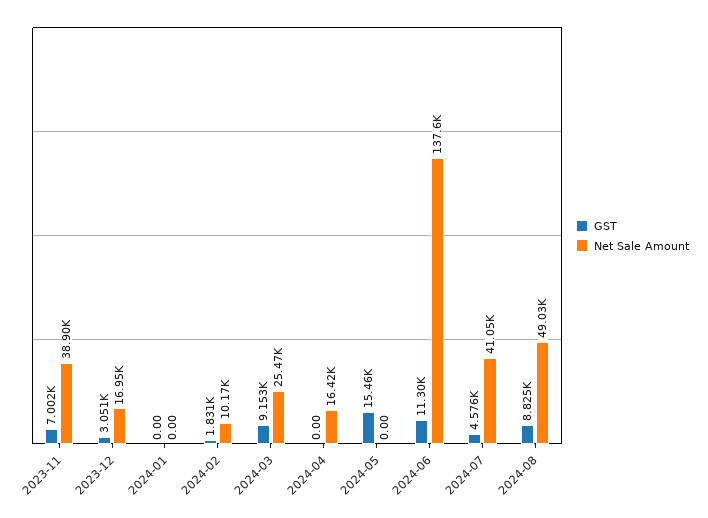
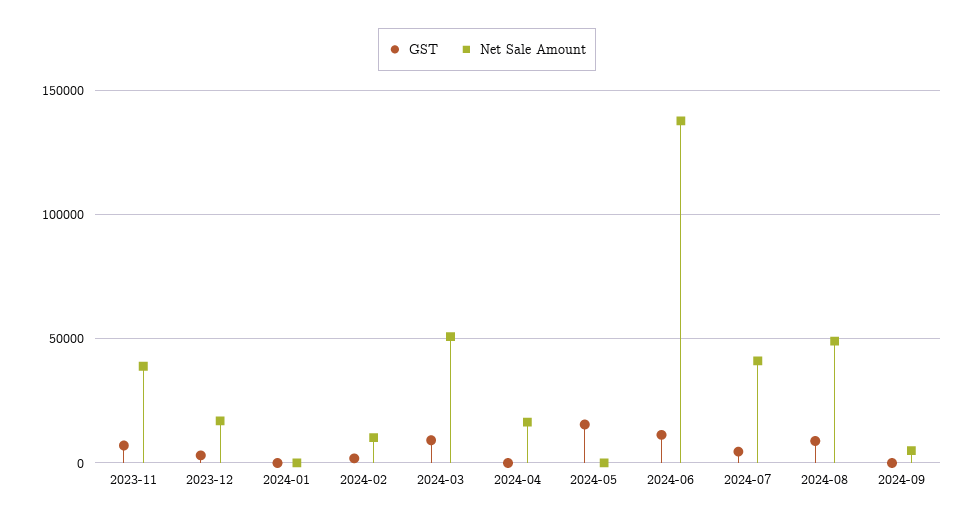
Net Sale Amount, 2024-03: 25470 -> 50000
GST, 2024-09: none -> 0
Net Sale Amount, 2024-09: none -> 5000

